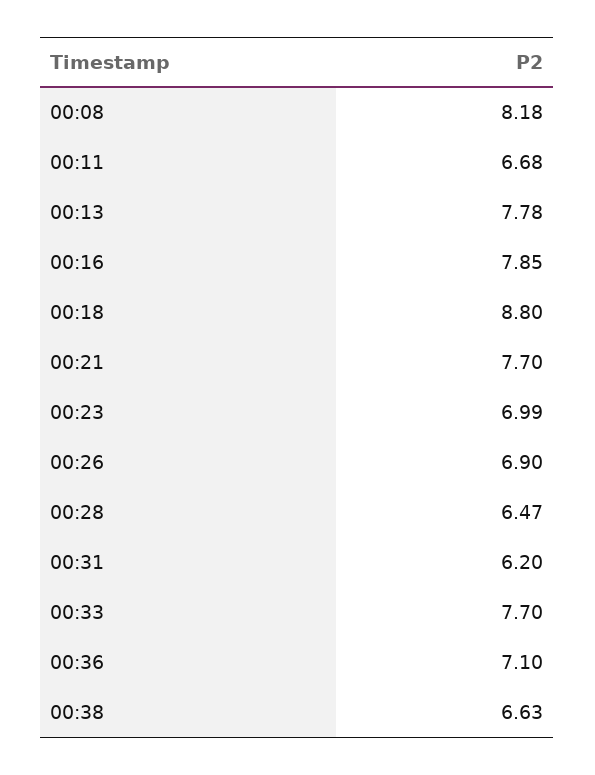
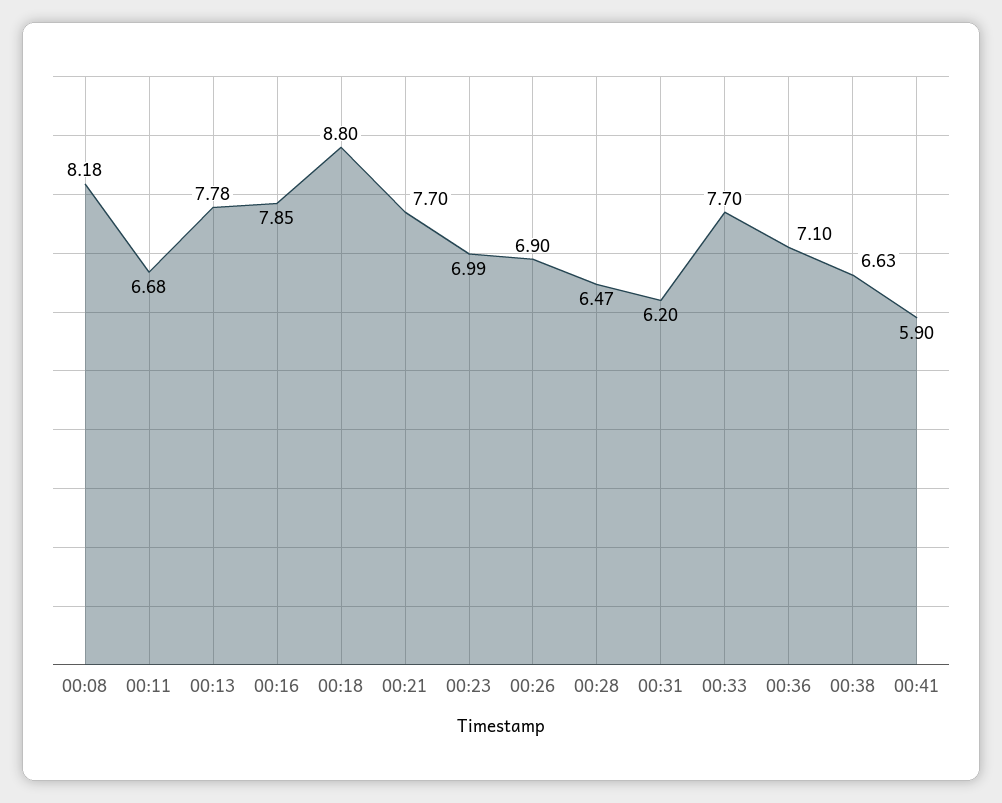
00:41: none -> 5.9

